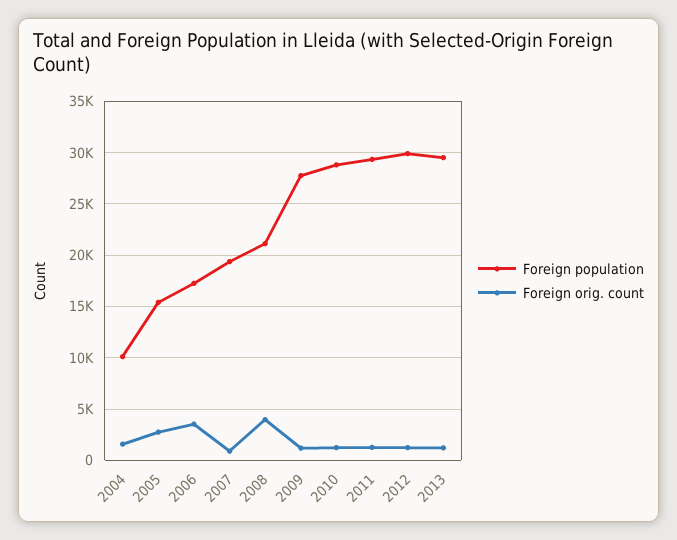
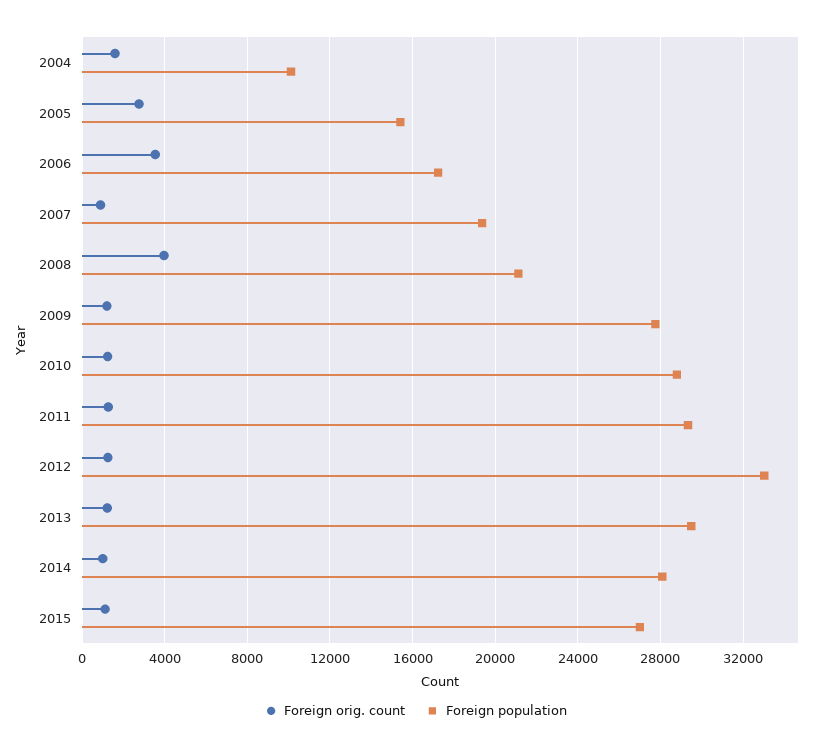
Foreign population, 2012: 30000 -> 33000
Foreign orig. count, 2014: none -> 1000
Foreign population, 2014: none -> 28000
Foreign orig. count, 2015: none -> 1000
Foreign population, 2015: none -> 27000

